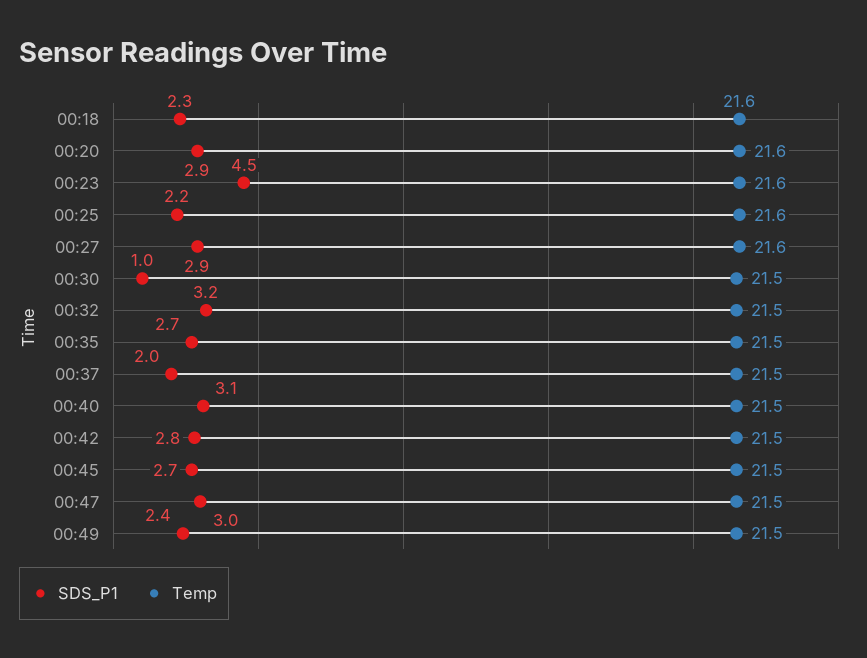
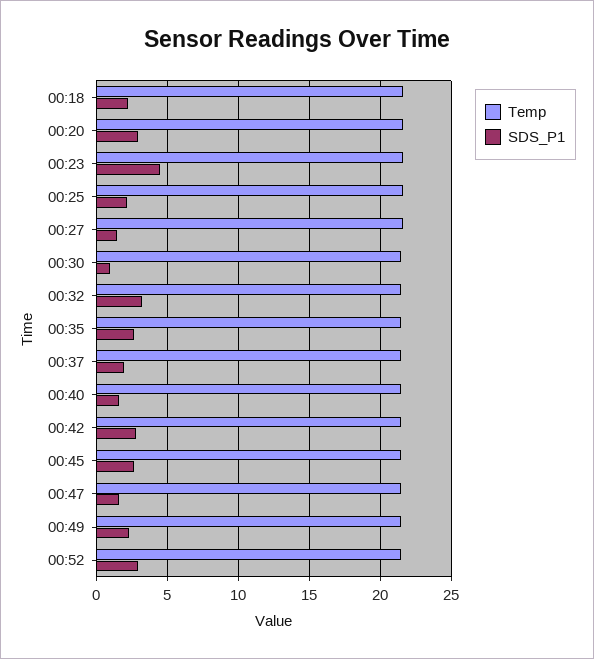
SDS_P1, 00:27: 2.9 -> 1.5
SDS_P1, 00:40: 3.1 -> 1.5
SDS_P1, 00:47: 3 -> 1.5
Temp, 00:52: none -> 21.5
SDS_P1, 00:52: none -> 3

